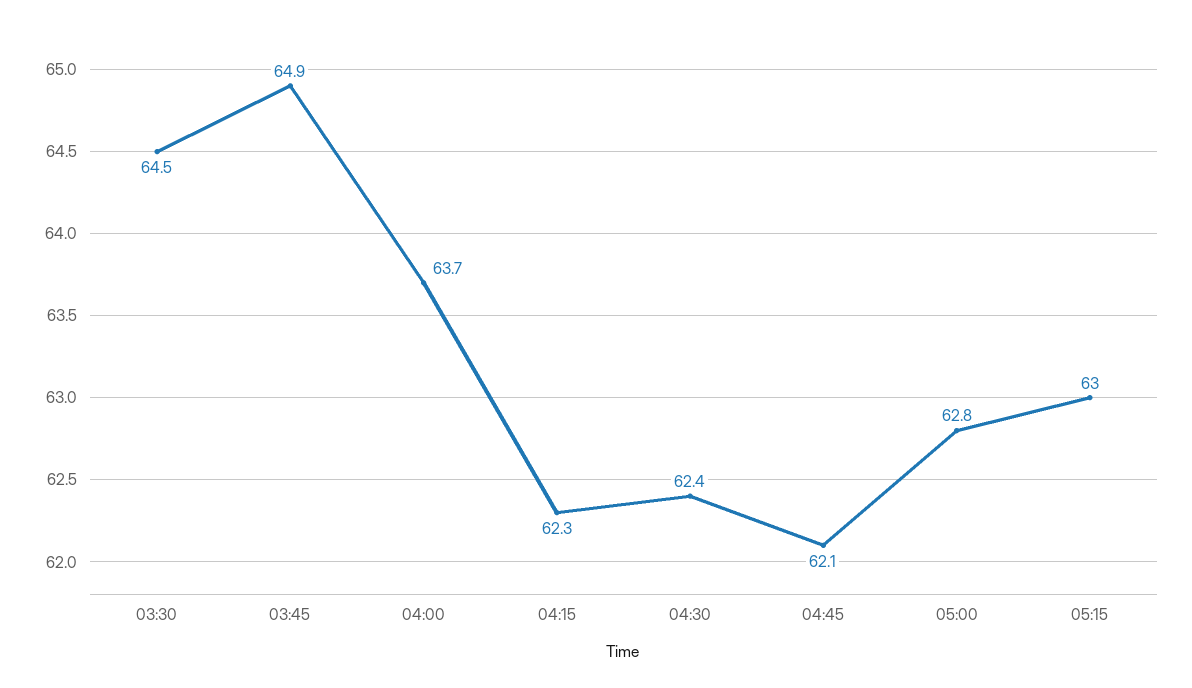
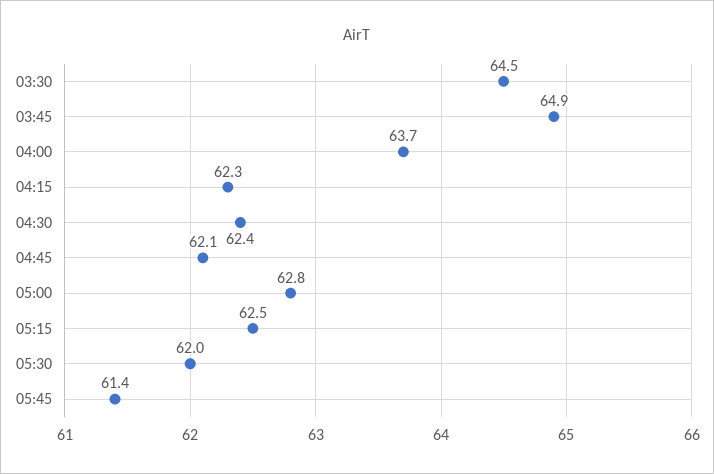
05:15: 63 -> 62.5
05:30: none -> 62
05:45: none -> 61.4

